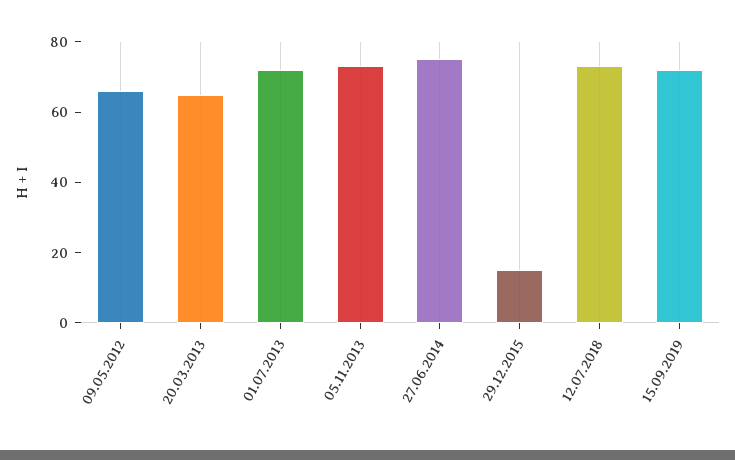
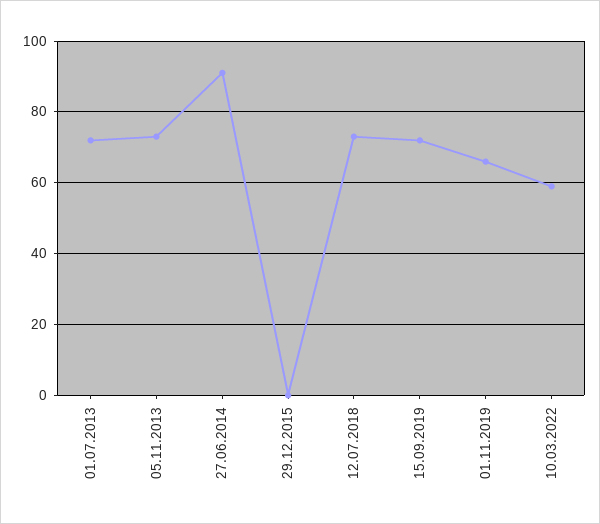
09.05.2012: 65 -> none
20.03.2013: 65 -> none
27.06.2014: 75 -> 90
29.12.2015: 15 -> 0
01.11.2019: none -> 65
10.03.2022: none -> 60

